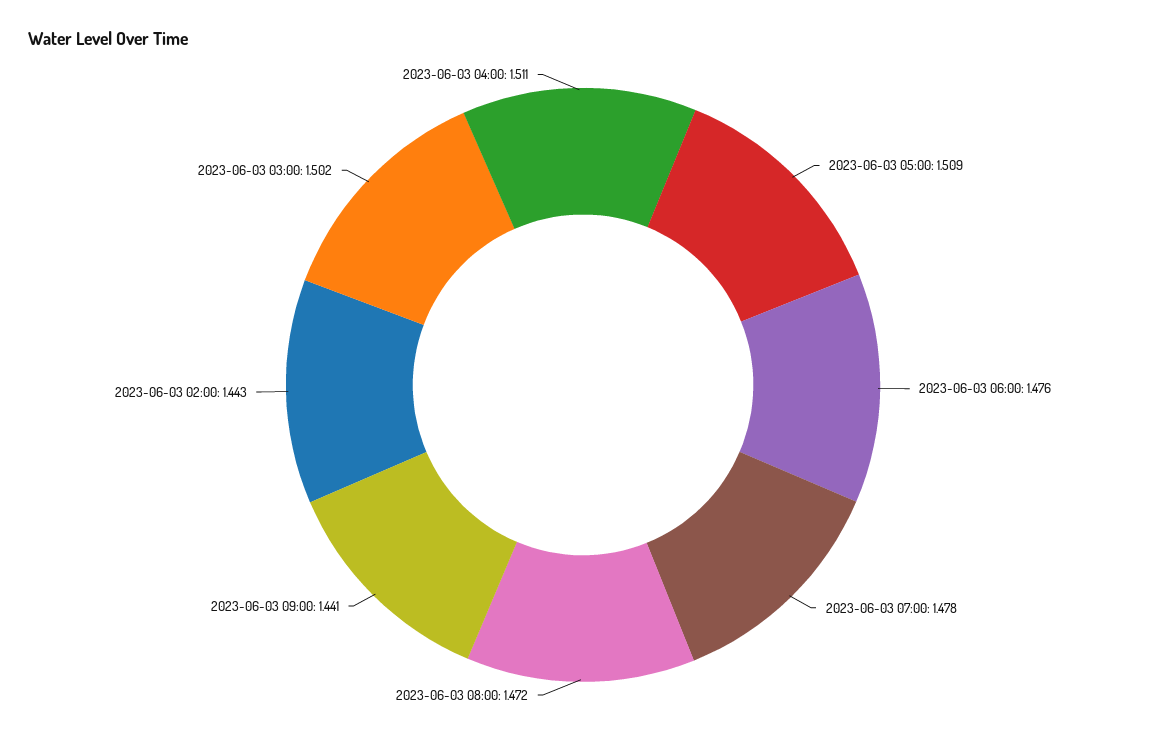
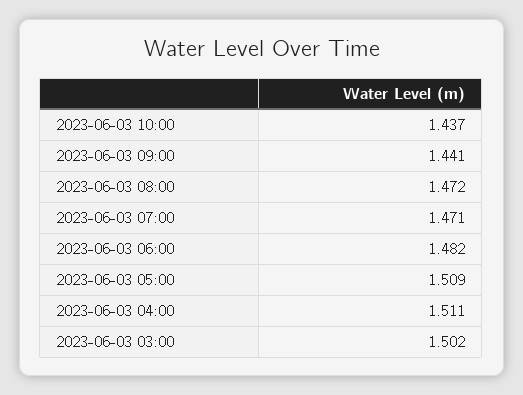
2023-06-03 06:00: 1.476 -> 1.482
2023-06-03 07:00: 1.478 -> 1.471
2023-06-03 02:00: 1.443 -> none
2023-06-03 10:00: none -> 1.437

